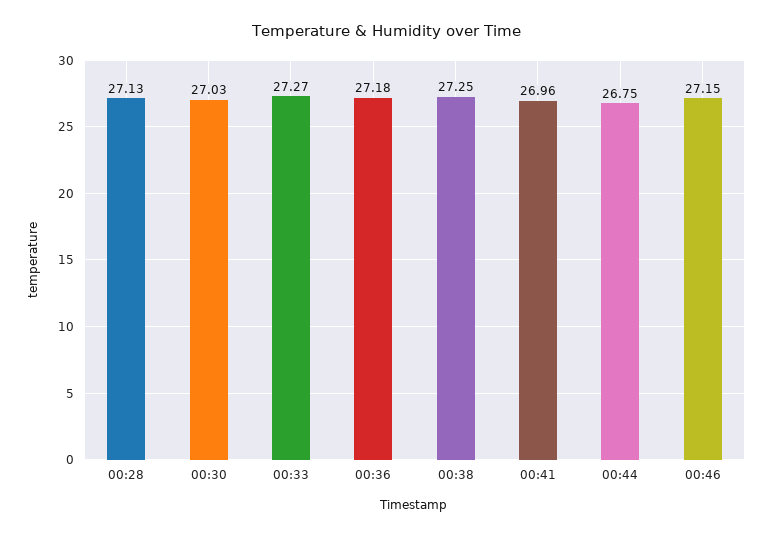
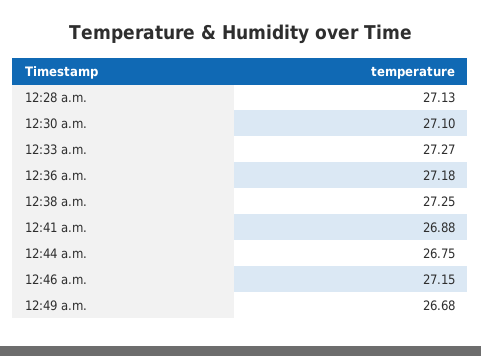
00:30: 27.03 -> 27.1
00:41: 26.96 -> 26.88
12:49 a.m.: none -> 26.68

